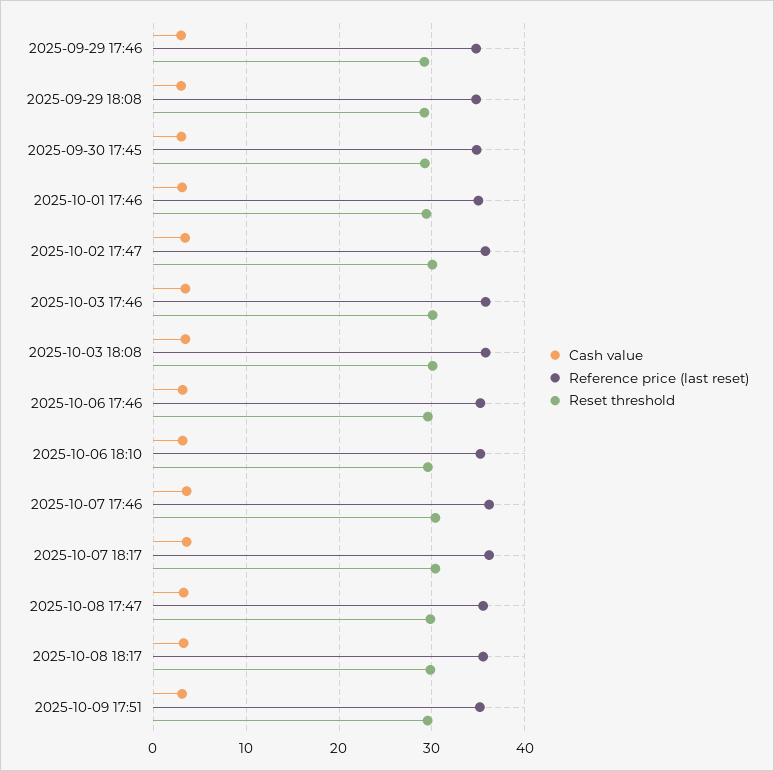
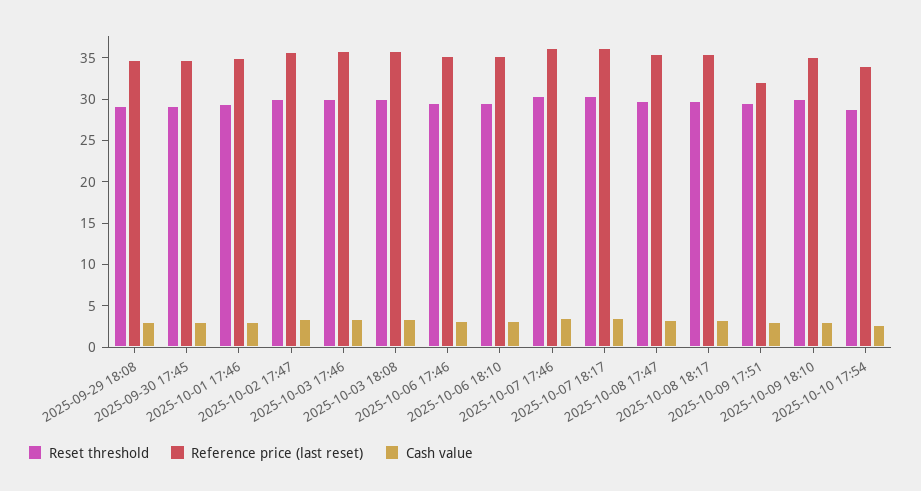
Cash value, 2025-09-29 17:46: 3 -> none
Reference price (last reset), 2025-09-29 17:46: 35 -> none
Reset threshold, 2025-09-29 17:46: 29 -> none
Reference price (last reset), 2025-10-09 17:51: 35 -> 32
Reset threshold, 2025-10-09 18:10: none -> 30
Reference price (last reset), 2025-10-09 18:10: none -> 35
Cash value, 2025-10-09 18:10: none -> 3
Reset threshold, 2025-10-10 17:54: none -> 29
Reference price (last reset), 2025-10-10 17:54: none -> 34
Cash value, 2025-10-10 17:54: none -> 3

